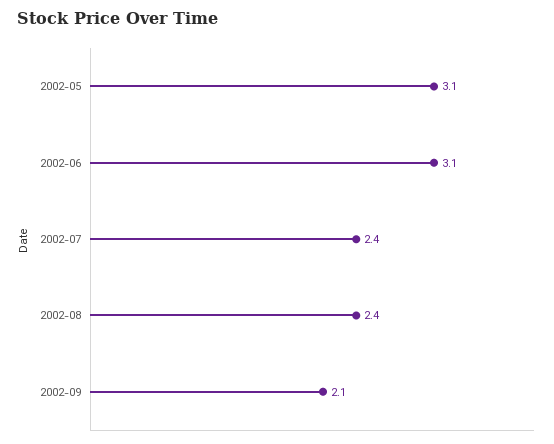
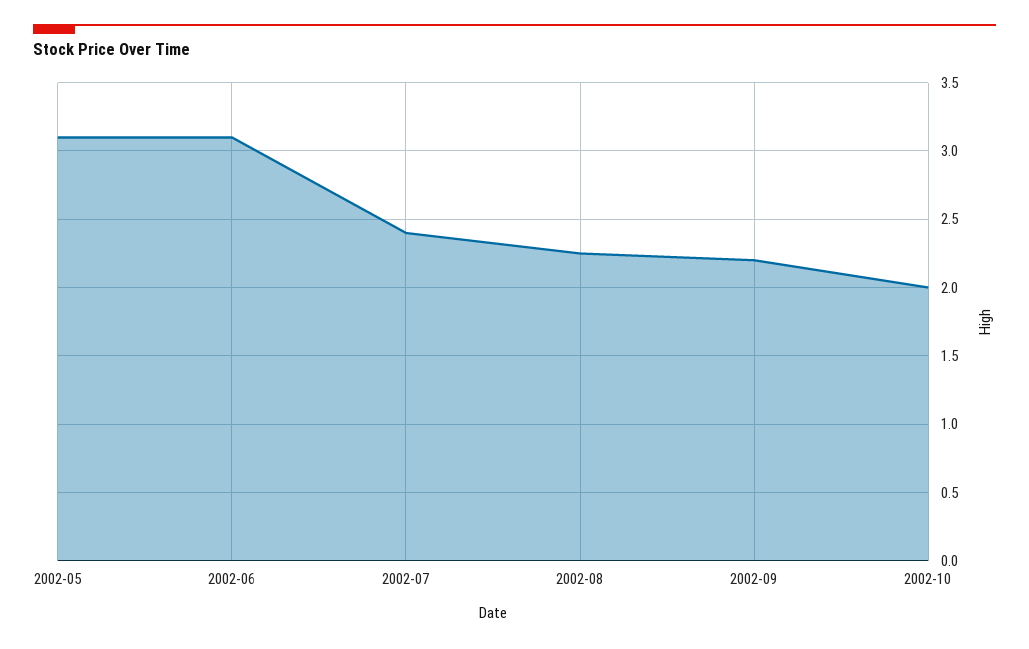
2002-08: 2.4 -> 2.25
2002-09: 2.1 -> 2.2
2002-10: none -> 2

